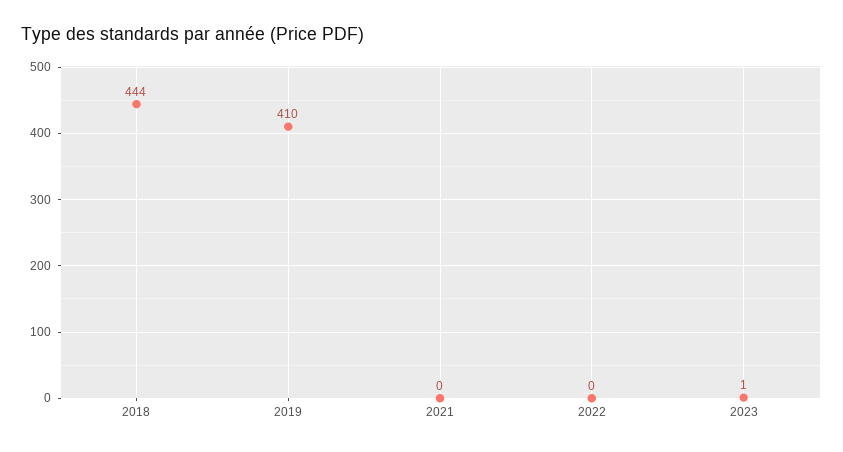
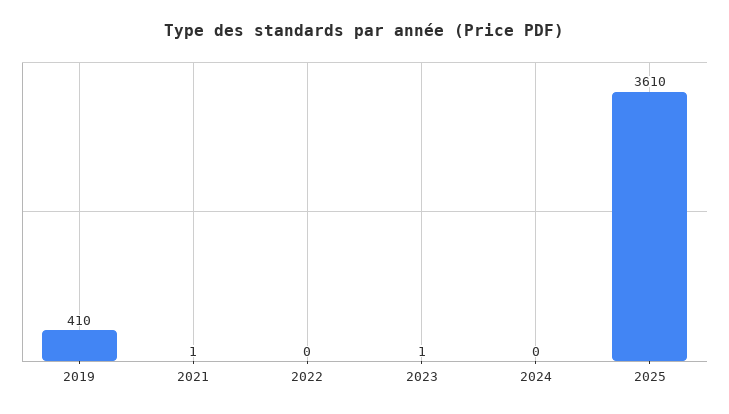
2018: 444 -> none
2021: 0 -> 1
2024: none -> 0
2025: none -> 3610

